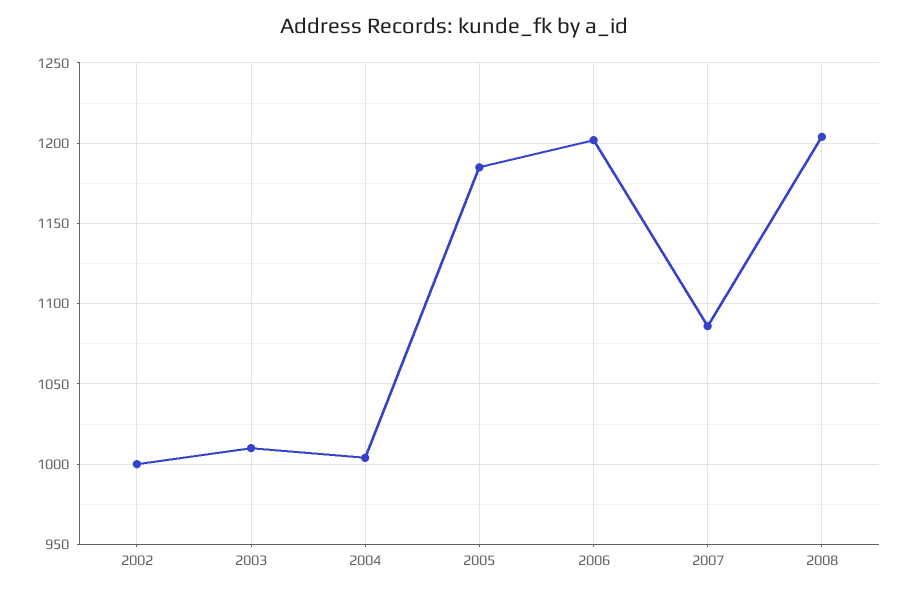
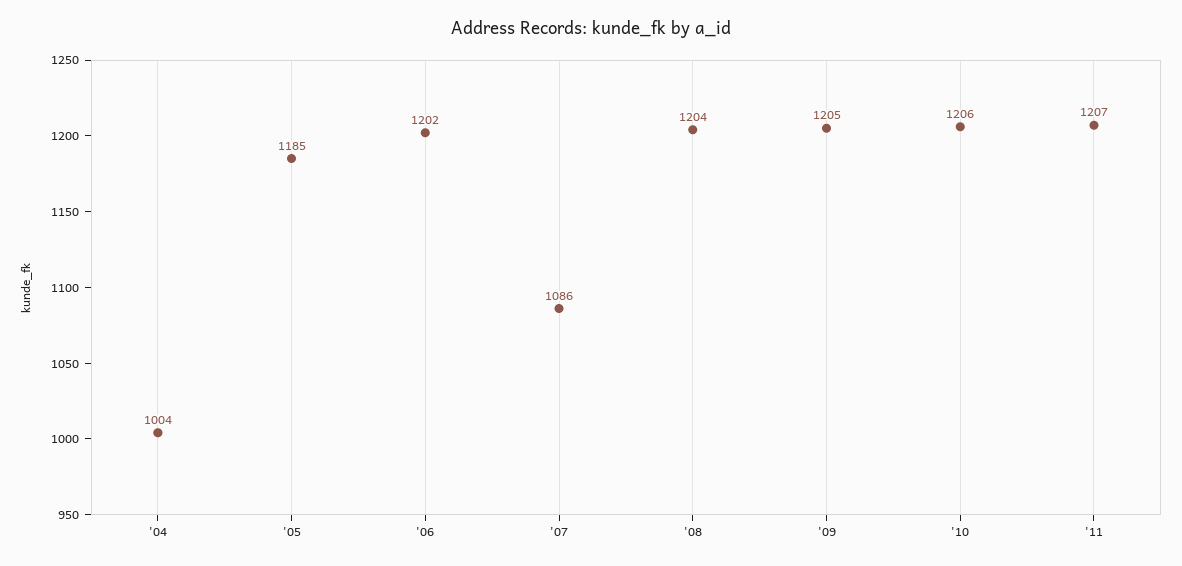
2002: 1000 -> none
2003: 1010 -> none
'09: none -> 1205
'10: none -> 1206
'11: none -> 1207

